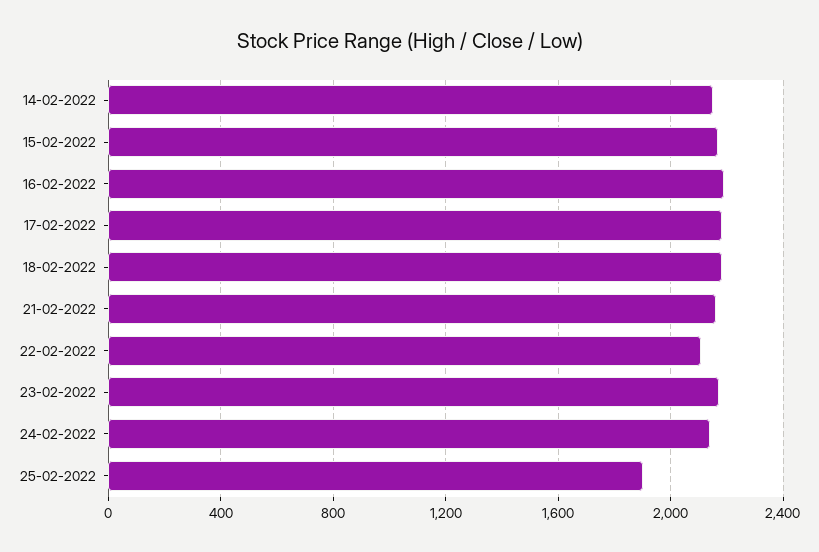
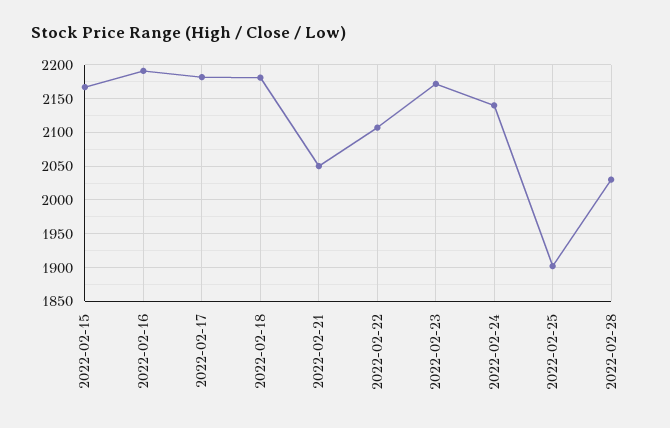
14-02-2022: 2150 -> none
21-02-2022: 2150 -> 2050
2022-02-28: none -> 2030

